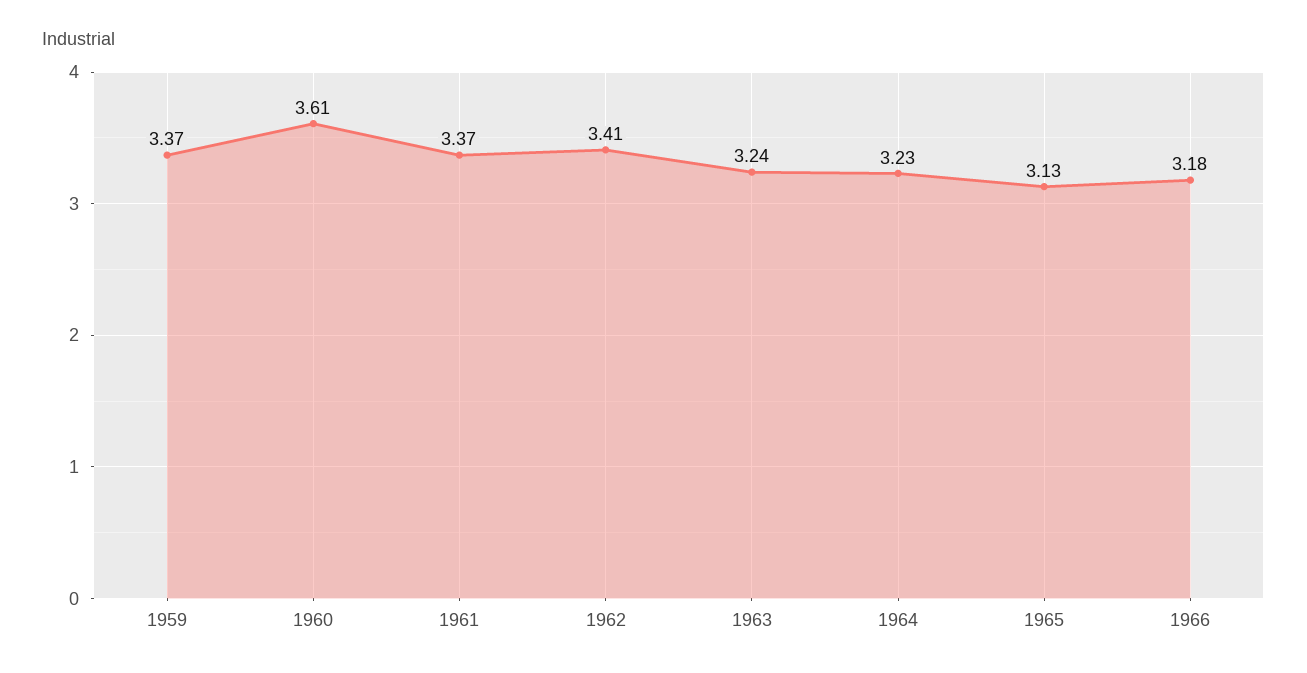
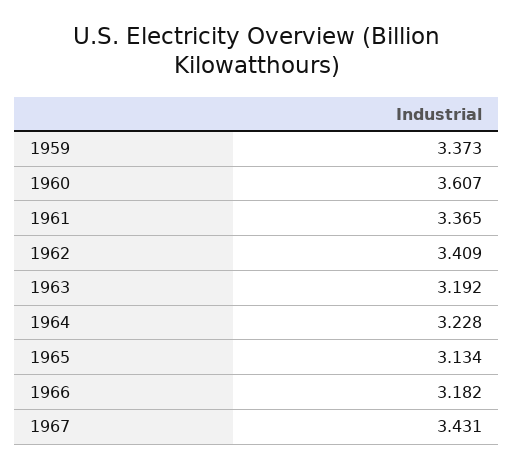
1963: 3.24 -> 3.192
1967: none -> 3.431

